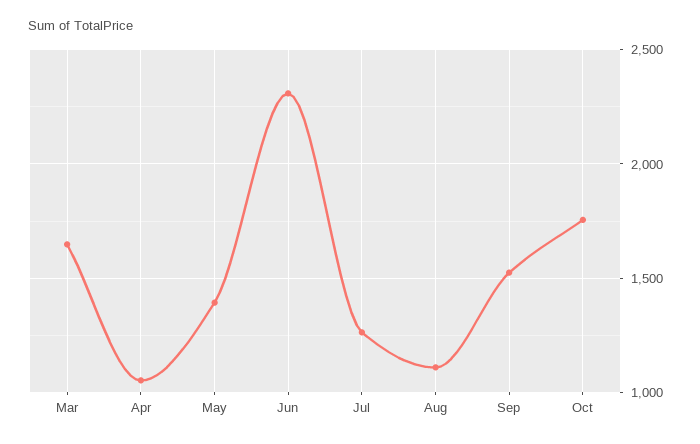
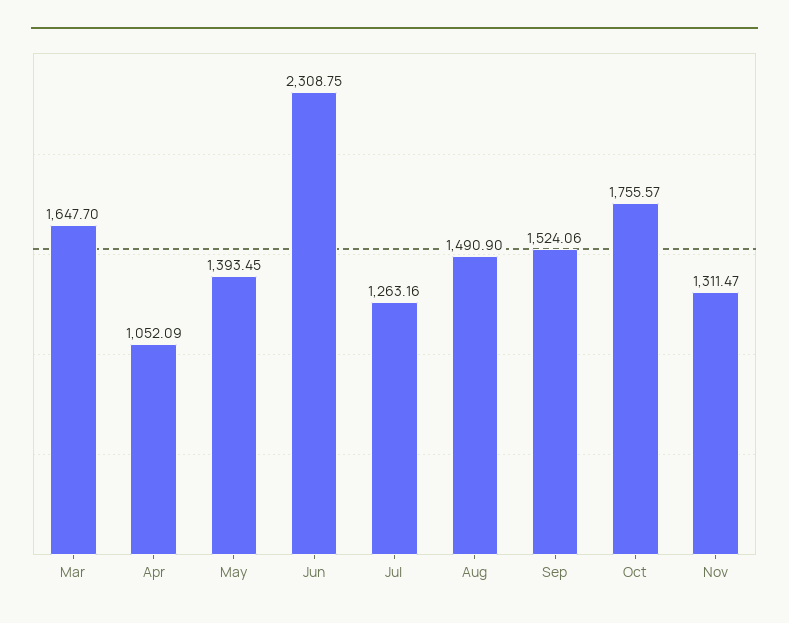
Aug: 1100 -> 1490.9
Nov: none -> 1311.47

